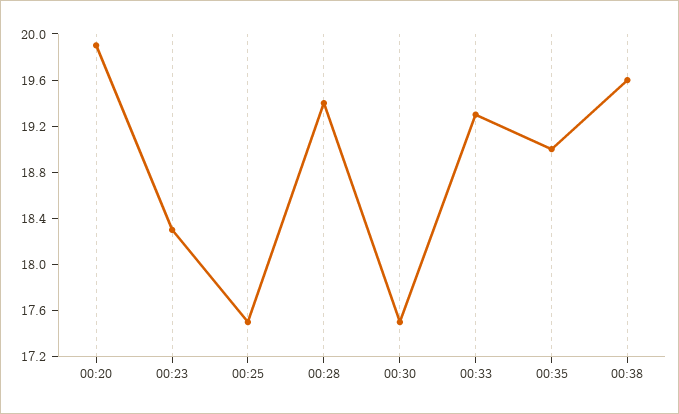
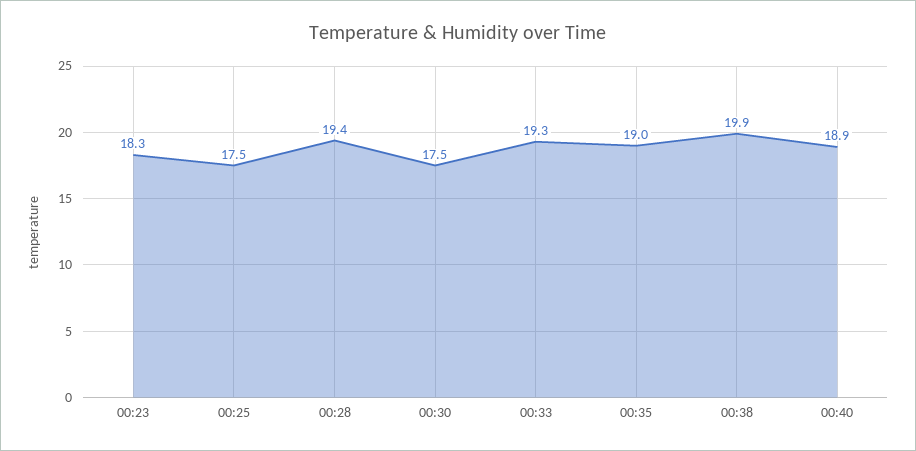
00:20: 19.9 -> none
00:38: 19.6 -> 19.9
00:40: none -> 18.9

